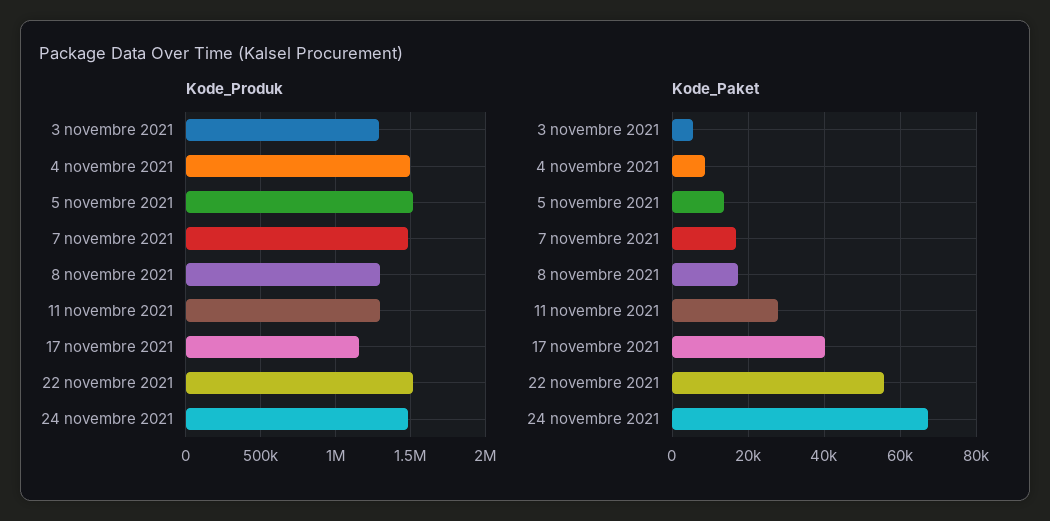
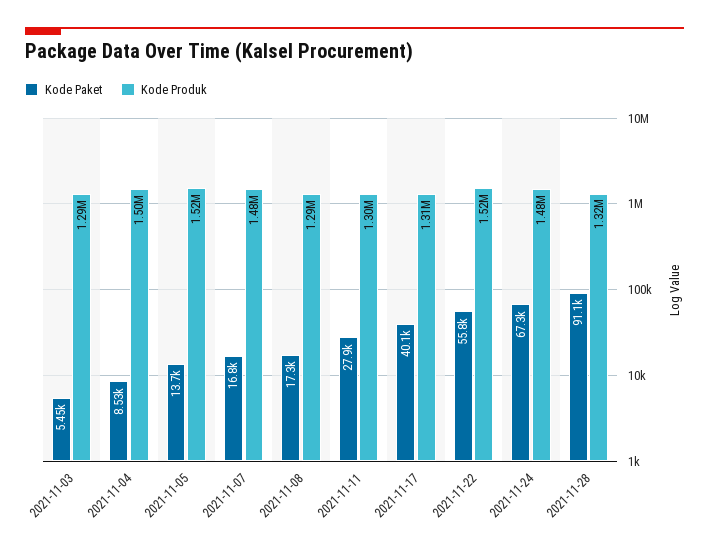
Kode_Produk, 17 novembre 2021: 1150000 -> 1310000
Kode_Paket, 2021-11-28: none -> 91100
Kode_Produk, 2021-11-28: none -> 1320000

